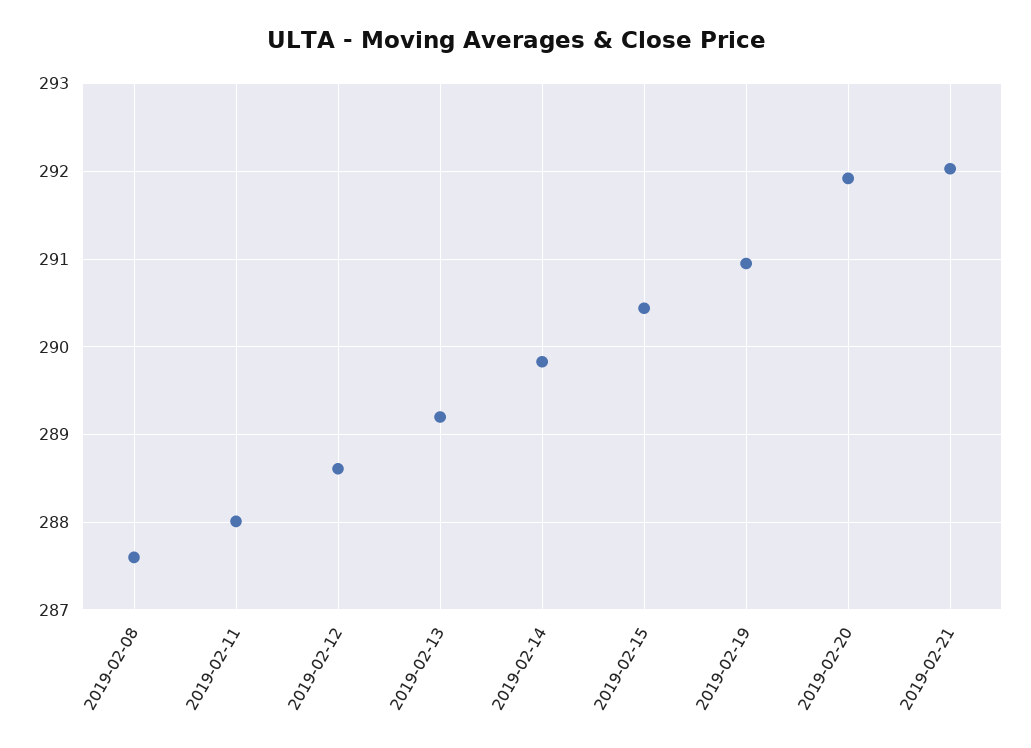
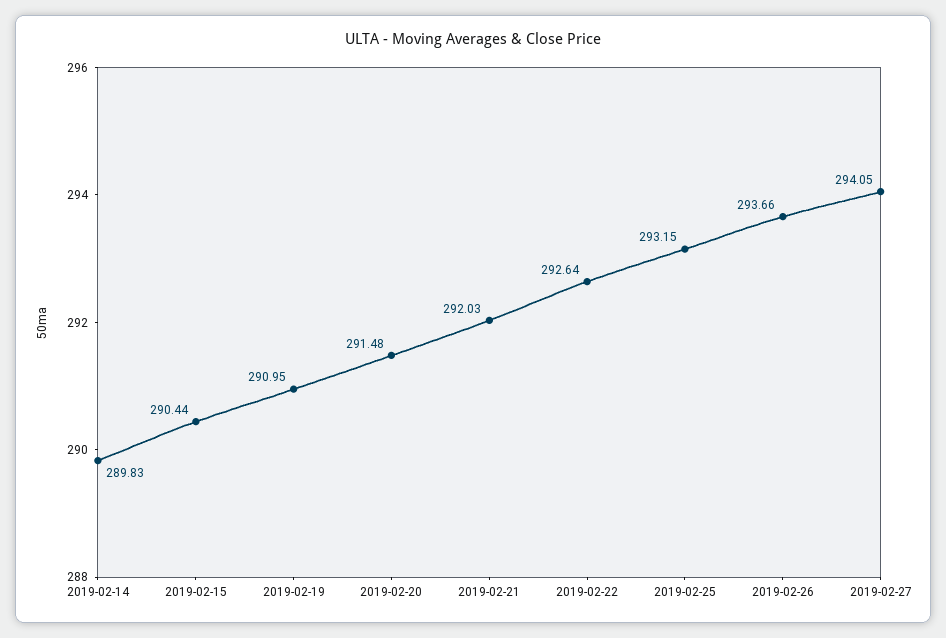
2019-02-08: 287.6 -> none
2019-02-11: 288 -> none
2019-02-12: 288.6 -> none
2019-02-13: 289.2 -> none
2019-02-20: 291.9 -> 291.48
2019-02-22: none -> 292.64
2019-02-25: none -> 293.15
2019-02-26: none -> 293.66
2019-02-27: none -> 294.05

